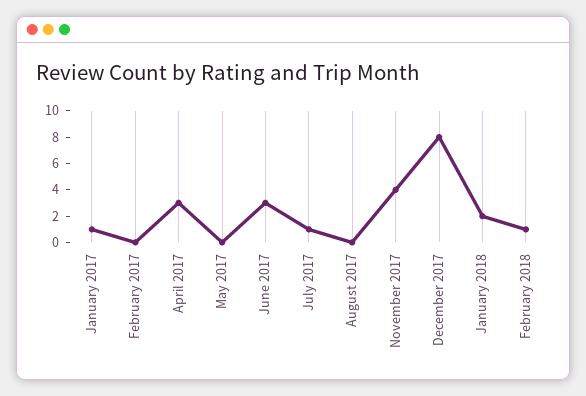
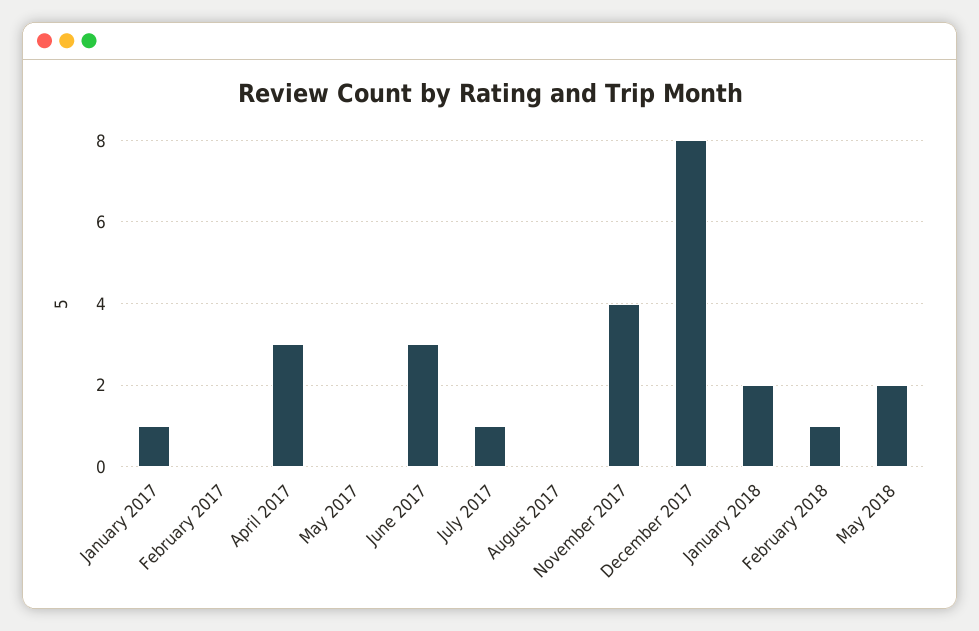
May 2018: none -> 2

